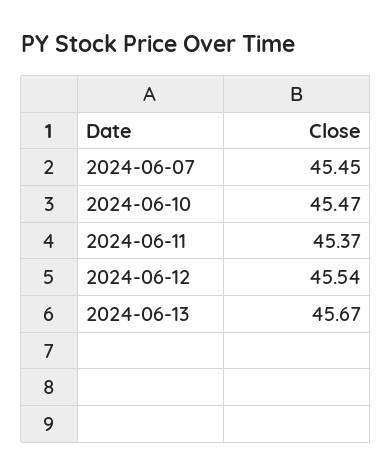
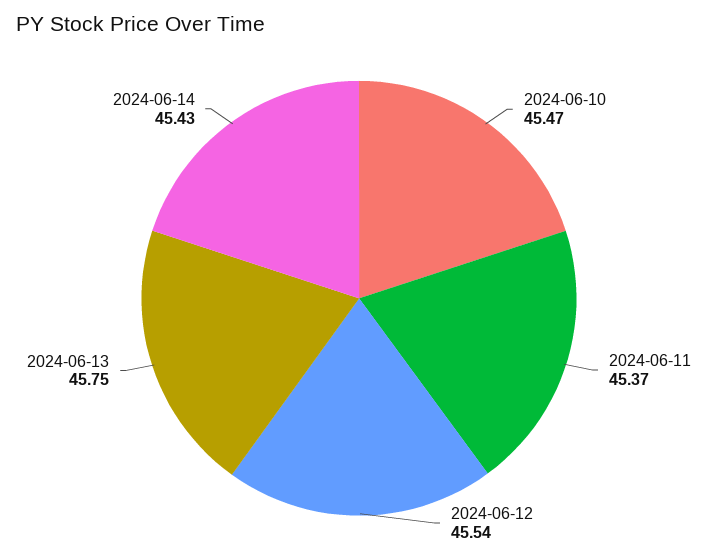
2024-06-07: 45.45 -> none
2024-06-13: 45.67 -> 45.75
2024-06-14: none -> 45.43

